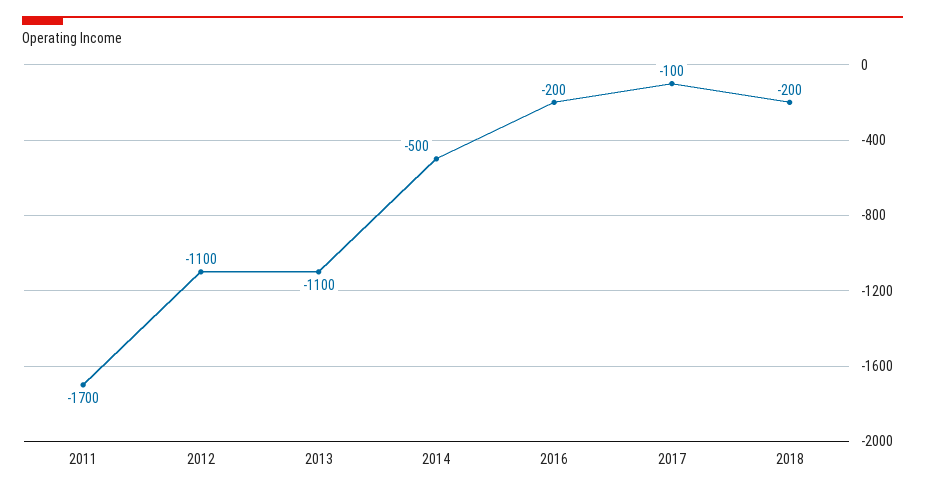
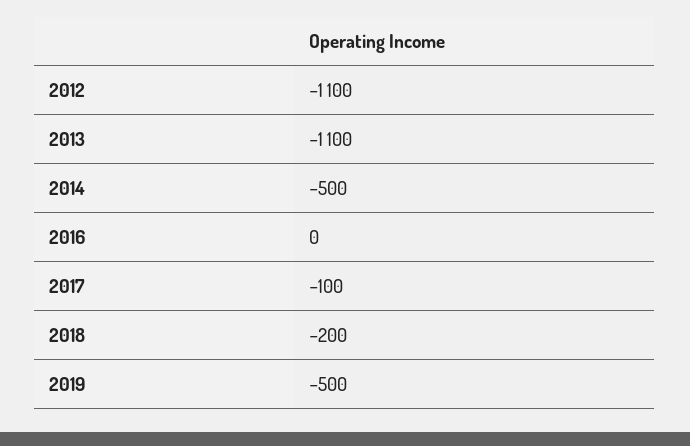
2011: -1700 -> none
2016: -200 -> 0
2019: none -> -500

